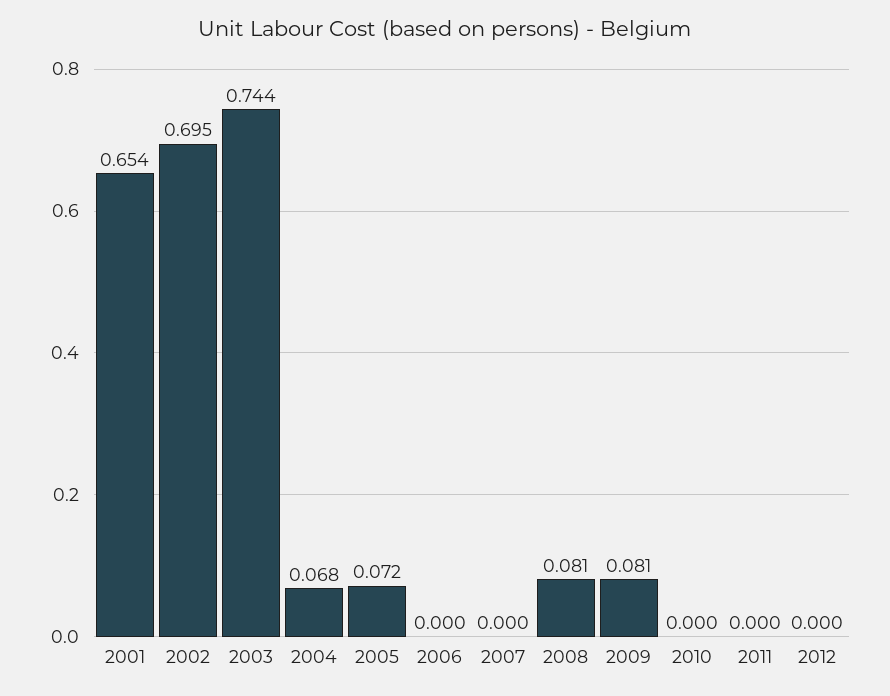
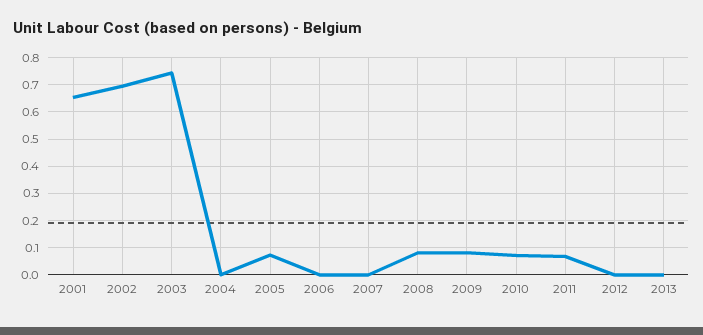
2004: 0.068 -> 0
2010: 0 -> 0.075
2011: 0 -> 0.075
2013: none -> 0

